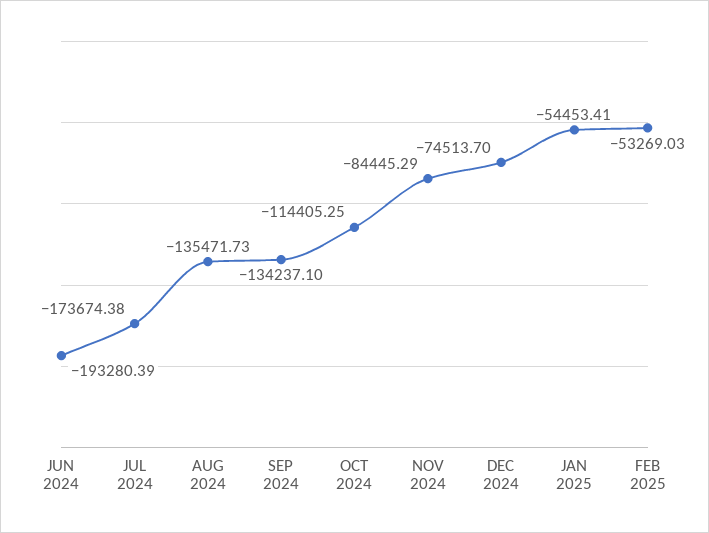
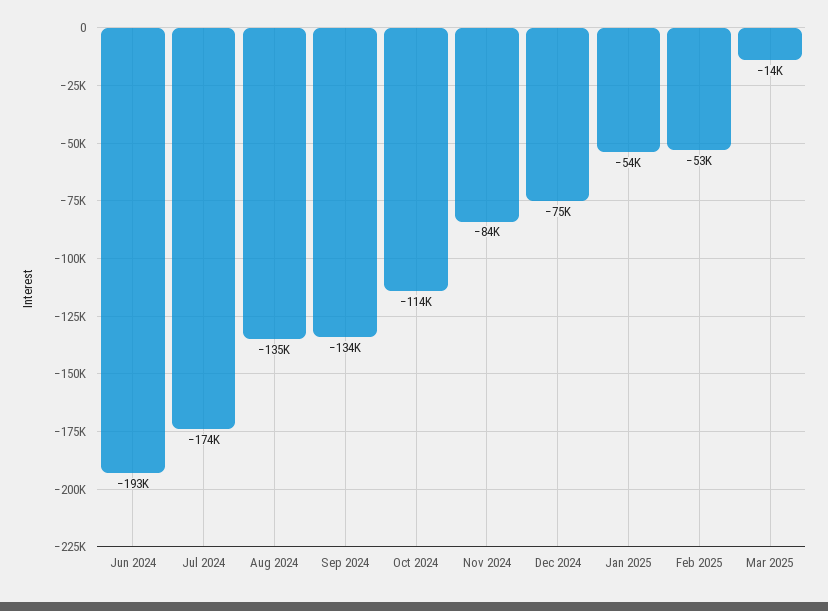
Mar 2025: none -> -14000

